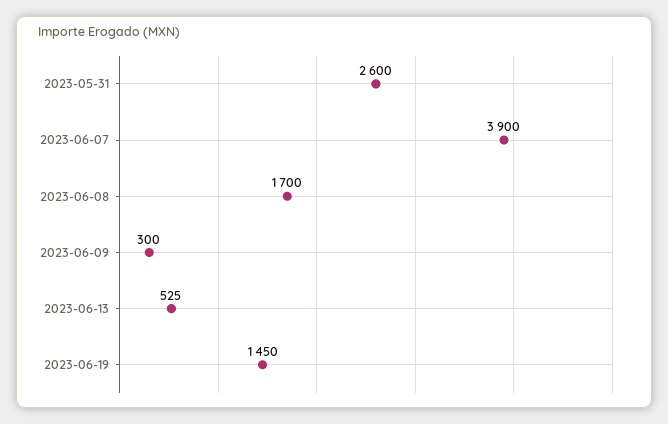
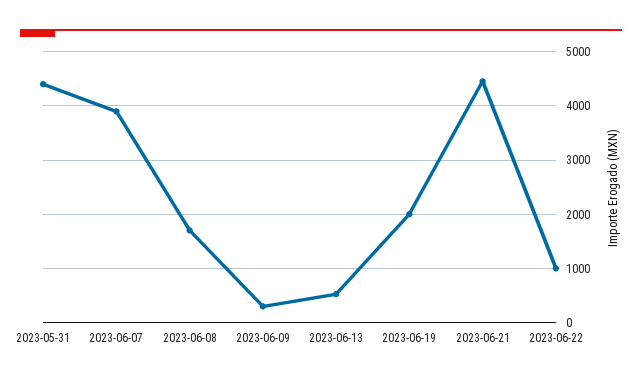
2023-05-31: 2600 -> 4400
2023-06-19: 1450 -> 2000
2023-06-21: none -> 4400
2023-06-22: none -> 1000

